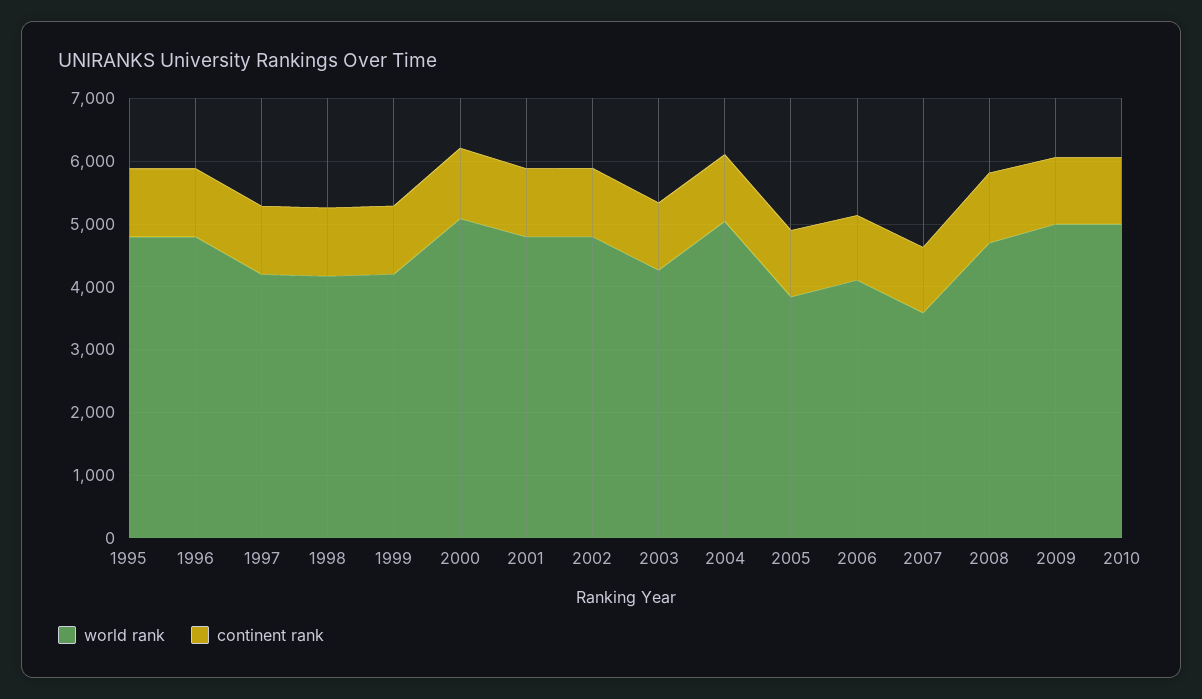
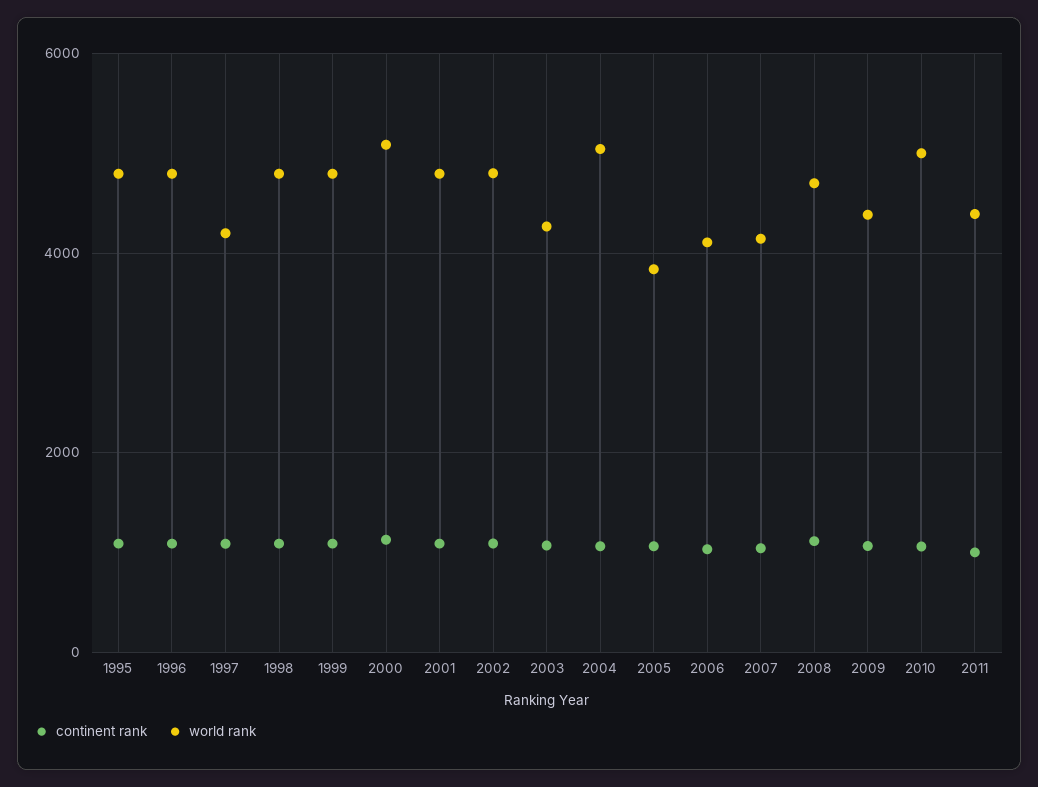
world rank, 1998: 4200 -> 4800
world rank, 1999: 4200 -> 4800
world rank, 2007: 3600 -> 4200
world rank, 2009: 5000 -> 4400
continent rank, 2011: none -> 1000
world rank, 2011: none -> 4400

